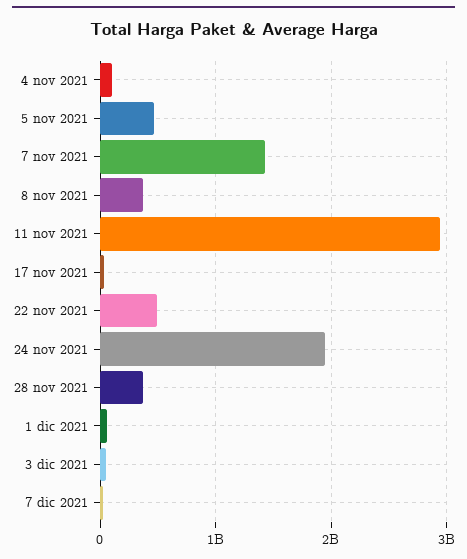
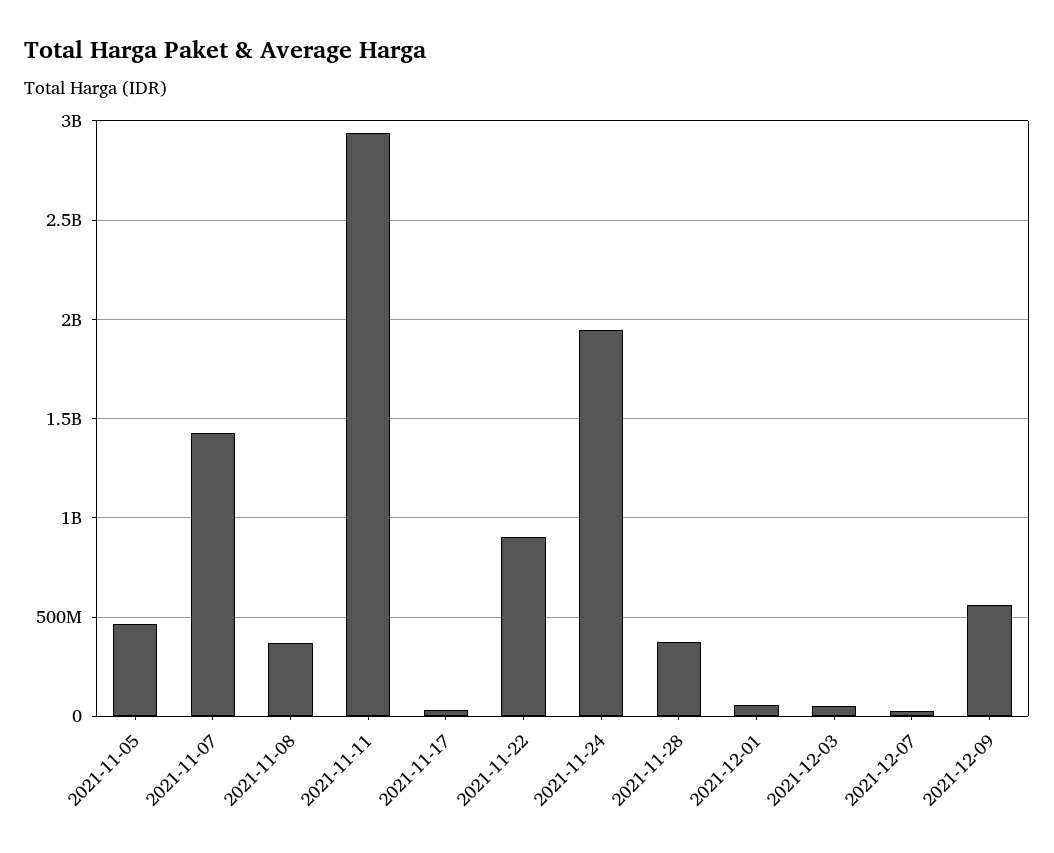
4 nov 2021: 100000000 -> none
22 nov 2021: 500000000 -> 900000000
2021-12-09: none -> 550000000

